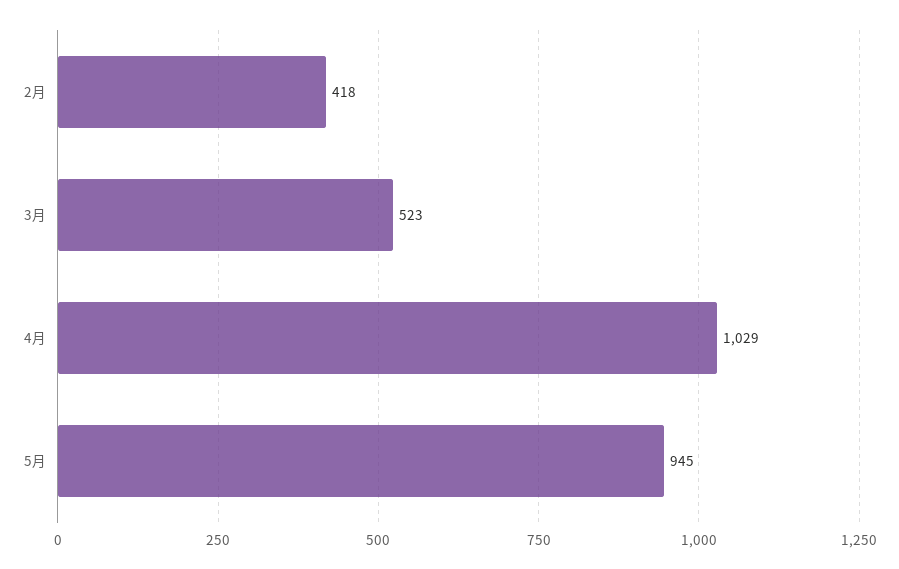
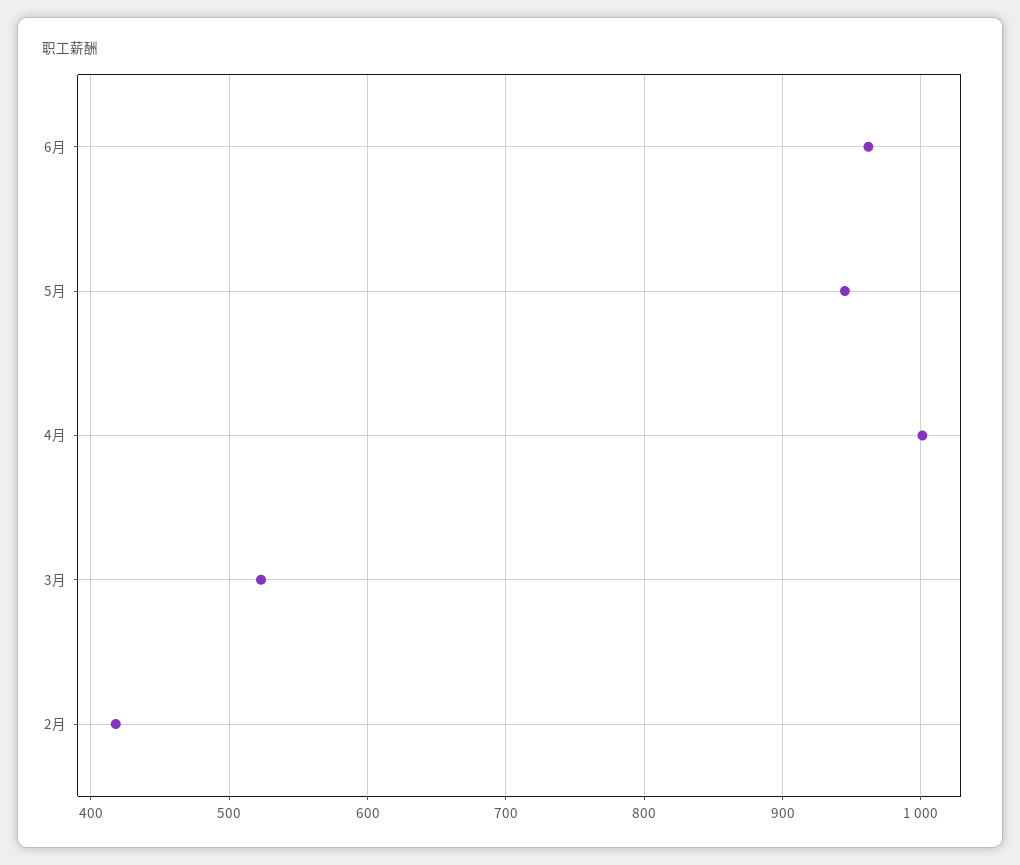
4月: 1029 -> 1000
6月: none -> 960

